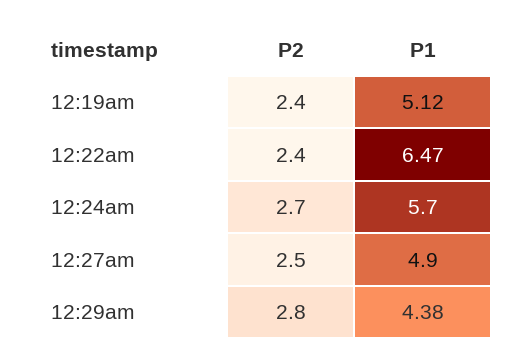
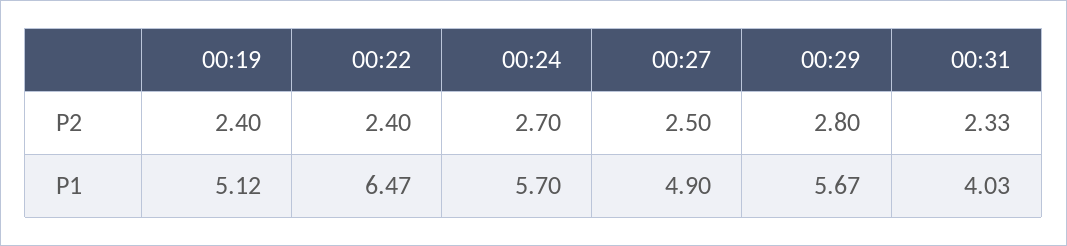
P1, 12:29am: 4.38 -> 5.67
P2, 00:31: none -> 2.33
P1, 00:31: none -> 4.03

